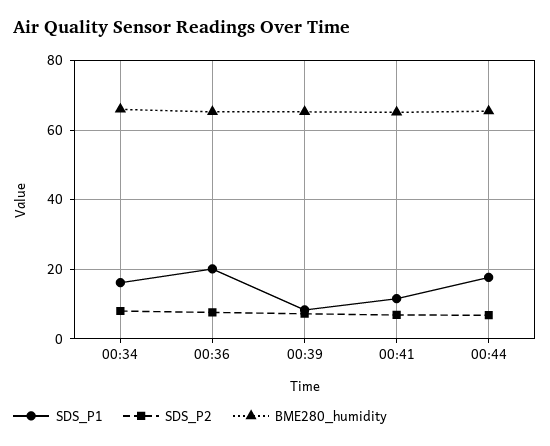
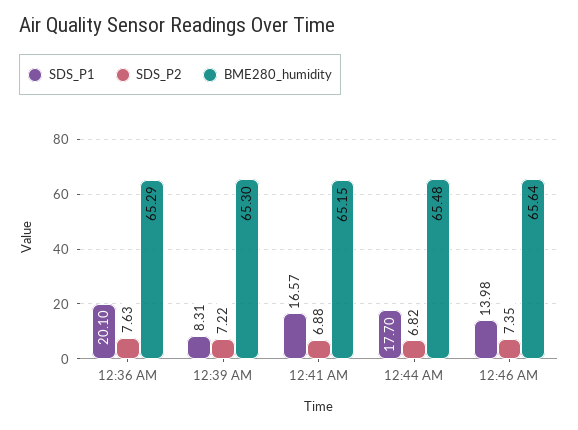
SDS_P1, 00:34: 16 -> none
SDS_P2, 00:34: 8 -> none
BME280_humidity, 00:34: 66 -> none
SDS_P1, 00:41: 12 -> 16.57
SDS_P1, 12:46 AM: none -> 13.98
SDS_P2, 12:46 AM: none -> 7.35
BME280_humidity, 12:46 AM: none -> 65.64

